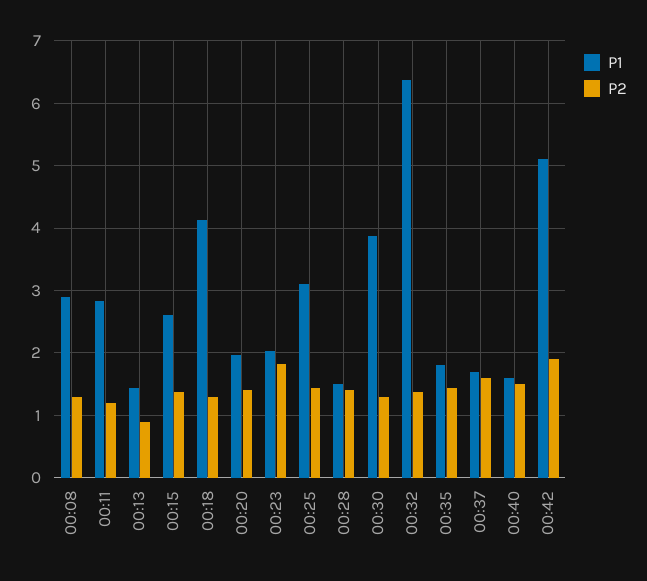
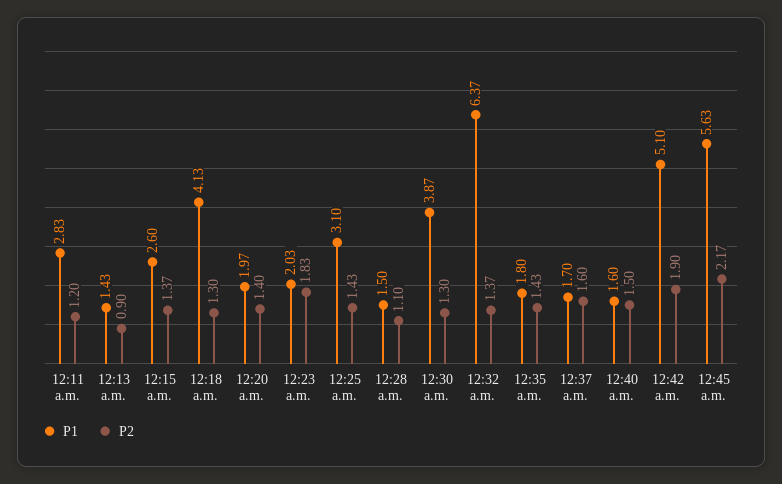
P1, 00:08: 2.9 -> none
P2, 00:08: 1.3 -> none
P2, 00:28: 1.4 -> 1.1
P1, 12:45 a.m.: none -> 5.63
P2, 12:45 a.m.: none -> 2.17

